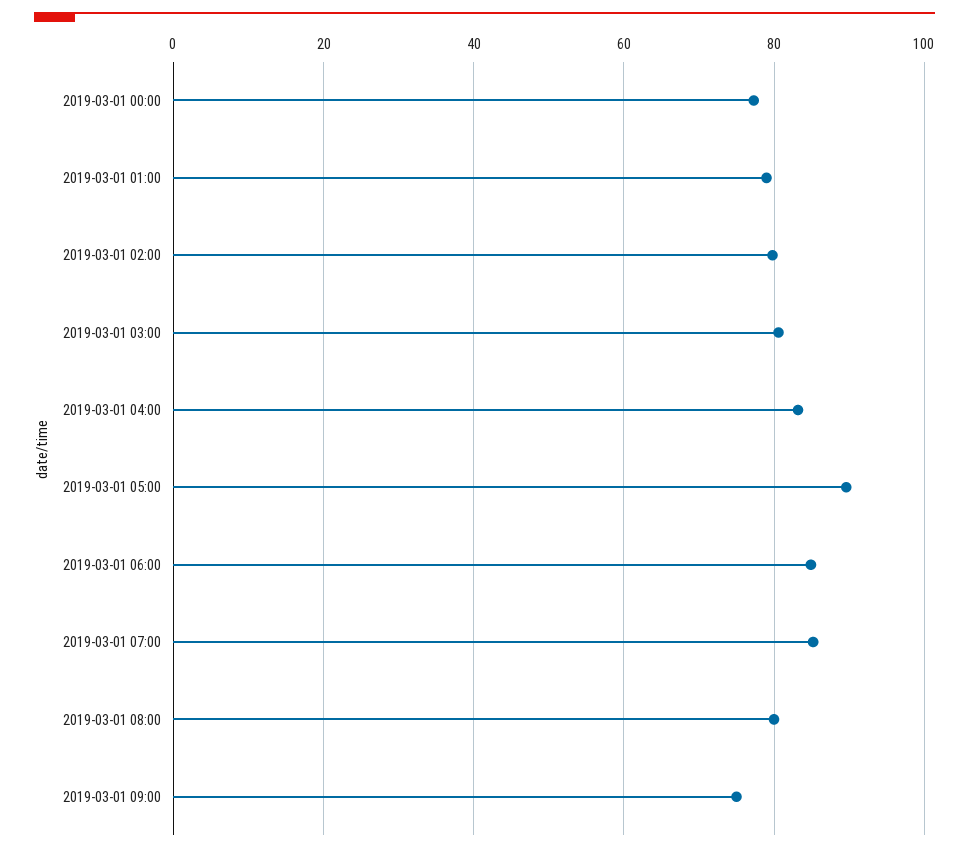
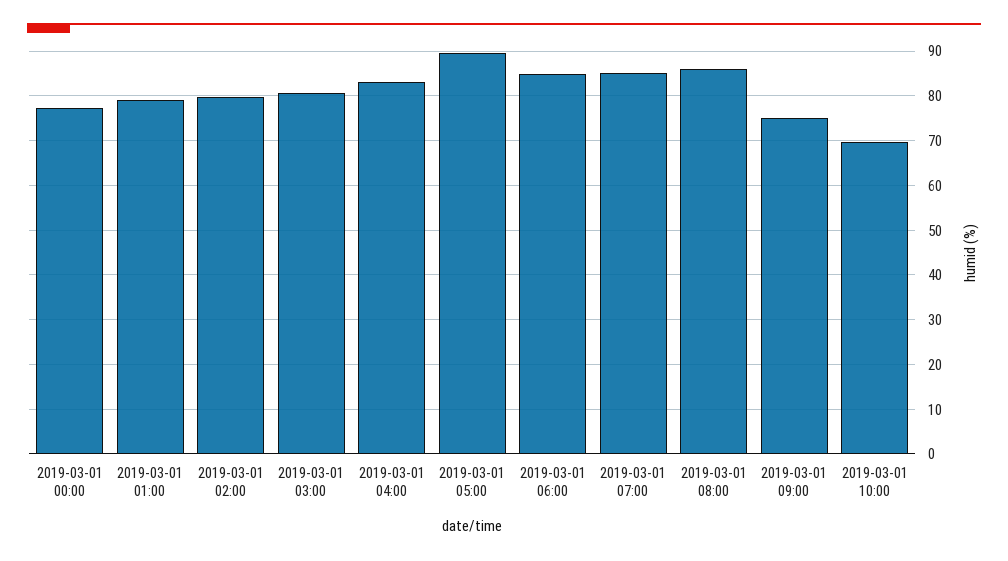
2019-03-01 08:00: 80 -> 86
2019-03-01 10:00: none -> 70

